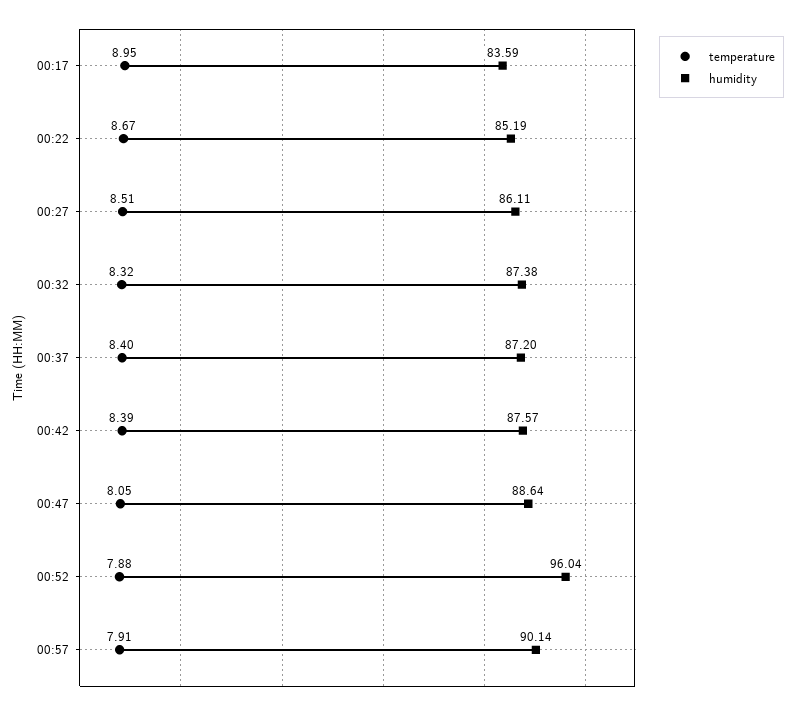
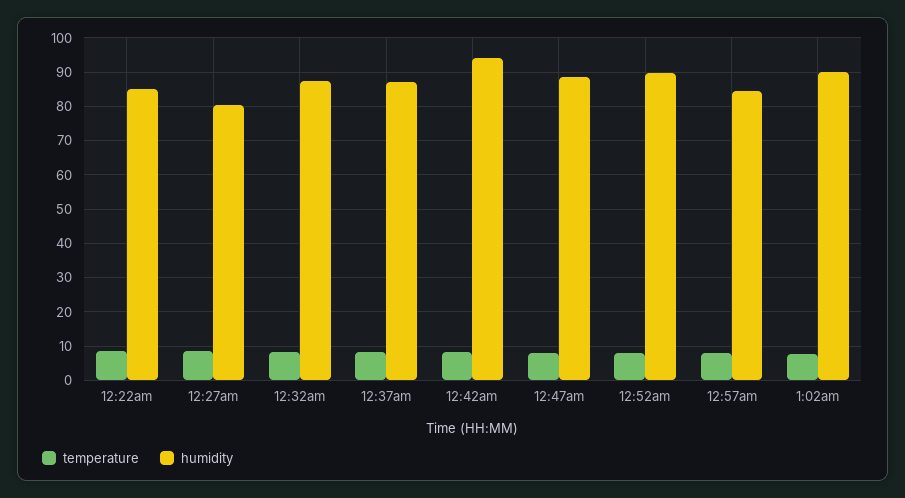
temperature, 00:17: 8.95 -> none
humidity, 00:17: 83.59 -> none
humidity, 00:27: 86.11 -> 80
humidity, 00:42: 87.57 -> 94
humidity, 00:52: 96.04 -> 90
humidity, 00:57: 90.14 -> 84
temperature, 1:02am: none -> 8
humidity, 1:02am: none -> 90

